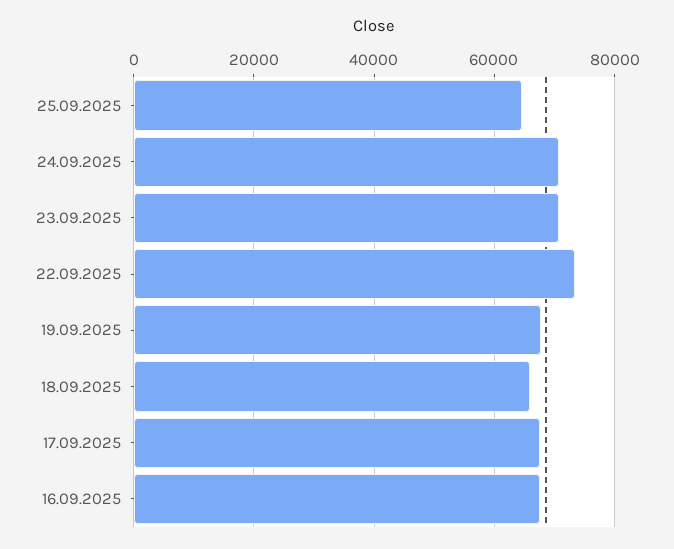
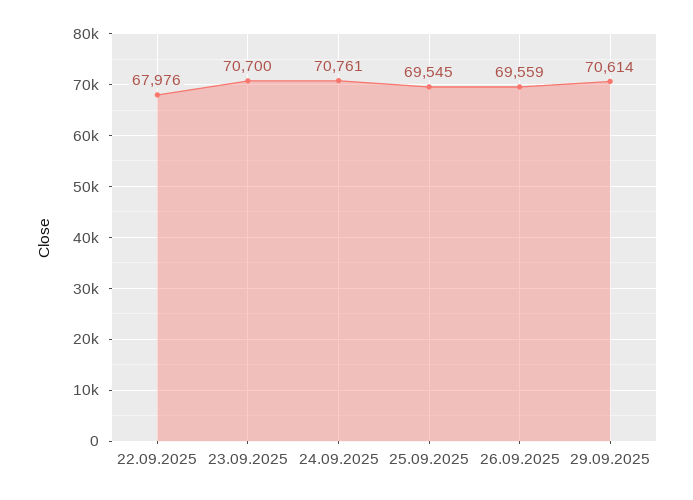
25.09.2025: 64000 -> 69545
22.09.2025: 74000 -> 67976
19.09.2025: 68000 -> none
18.09.2025: 66000 -> none
17.09.2025: 68000 -> none
16.09.2025: 68000 -> none
26.09.2025: none -> 69559
29.09.2025: none -> 70614

